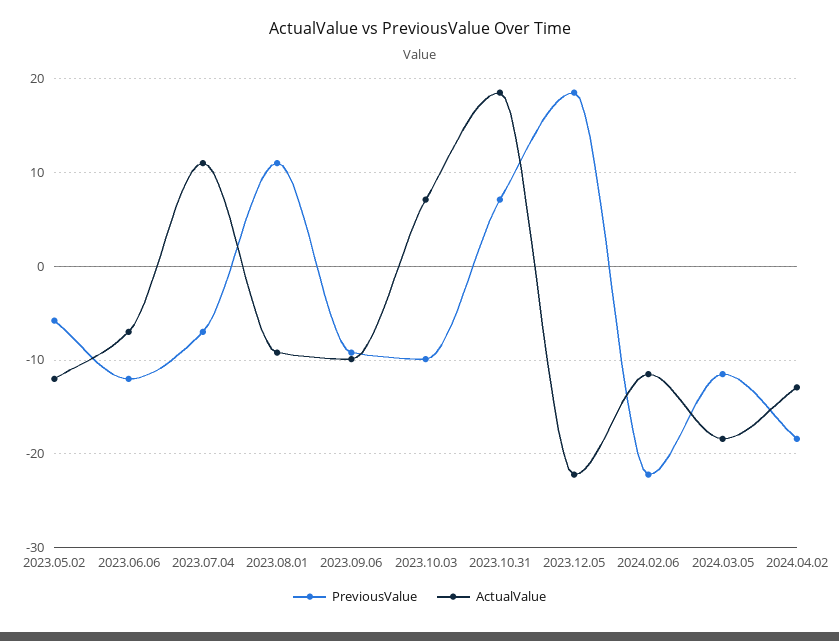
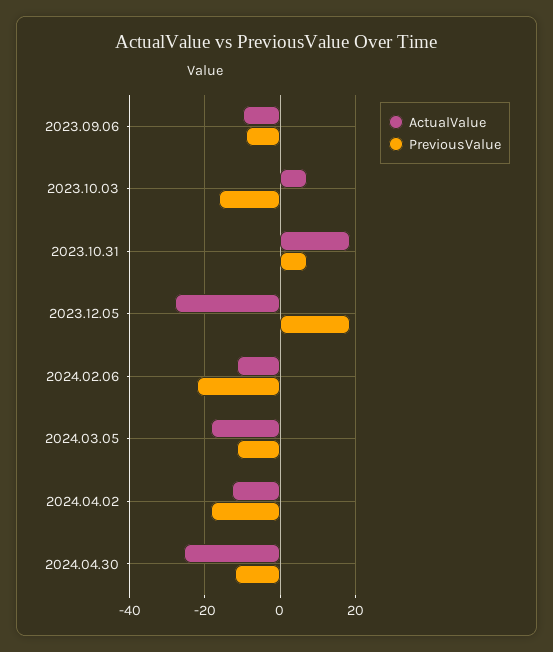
PreviousValue, 2023.05.02: -6 -> none
ActualValue, 2023.05.02: -12 -> none
PreviousValue, 2023.06.06: -12 -> none
ActualValue, 2023.06.06: -7 -> none
PreviousValue, 2023.07.04: -7 -> none
ActualValue, 2023.07.04: 11 -> none
PreviousValue, 2023.08.01: 11 -> none
ActualValue, 2023.08.01: -9 -> none
PreviousValue, 2023.10.03: -10 -> -16
ActualValue, 2023.12.05: -22 -> -28
ActualValue, 2024.04.30: none -> -26
PreviousValue, 2024.04.30: none -> -12

